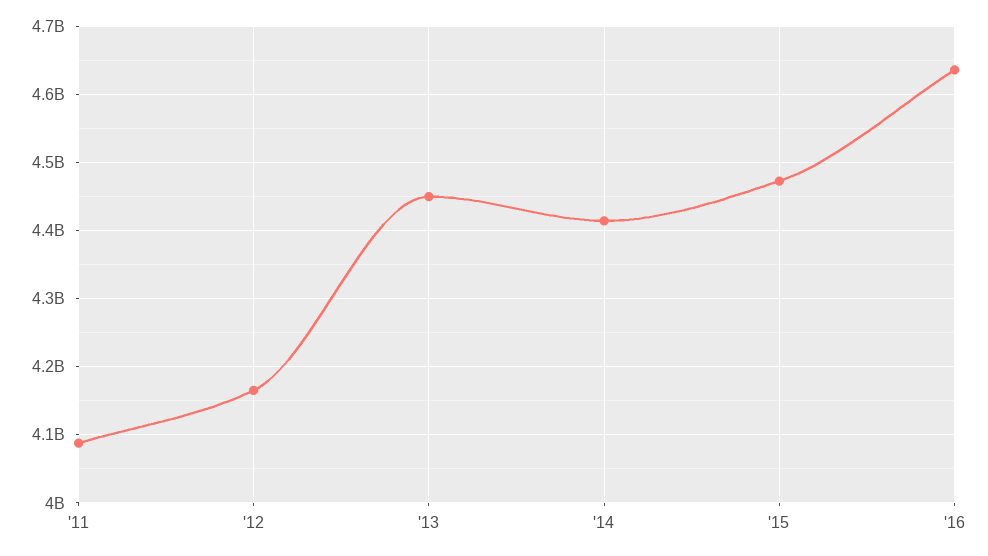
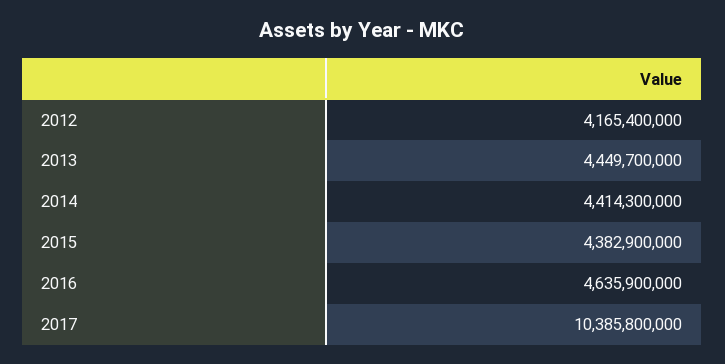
'11: 4090000000 -> none
'15: 4470000000 -> 4382900000
2017: none -> 10385800000

